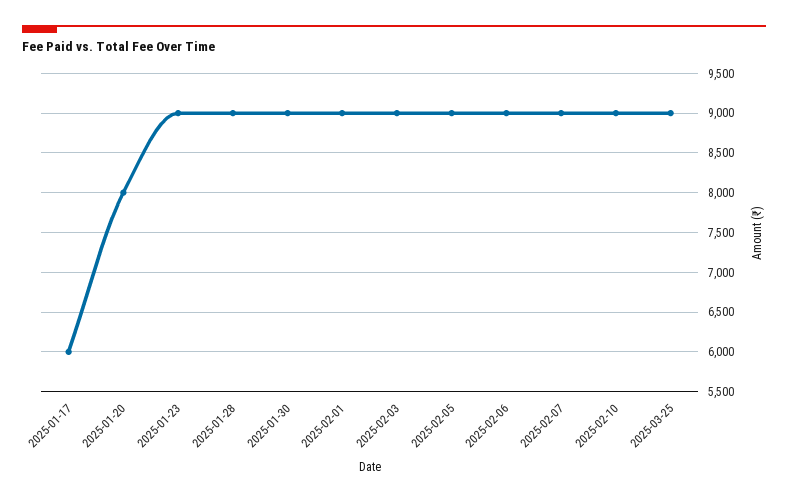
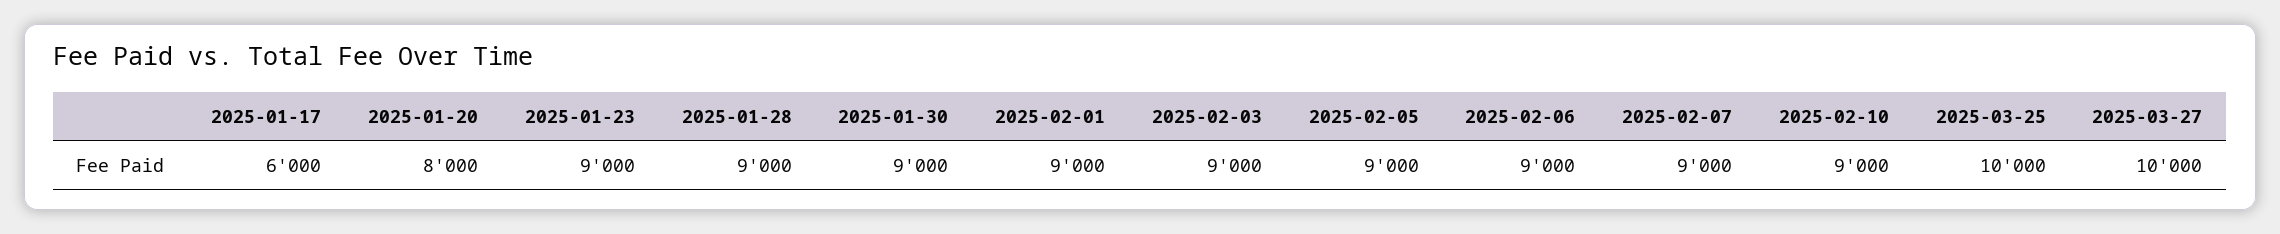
2025-03-25: 9000 -> 10000
2025-03-27: none -> 10000

